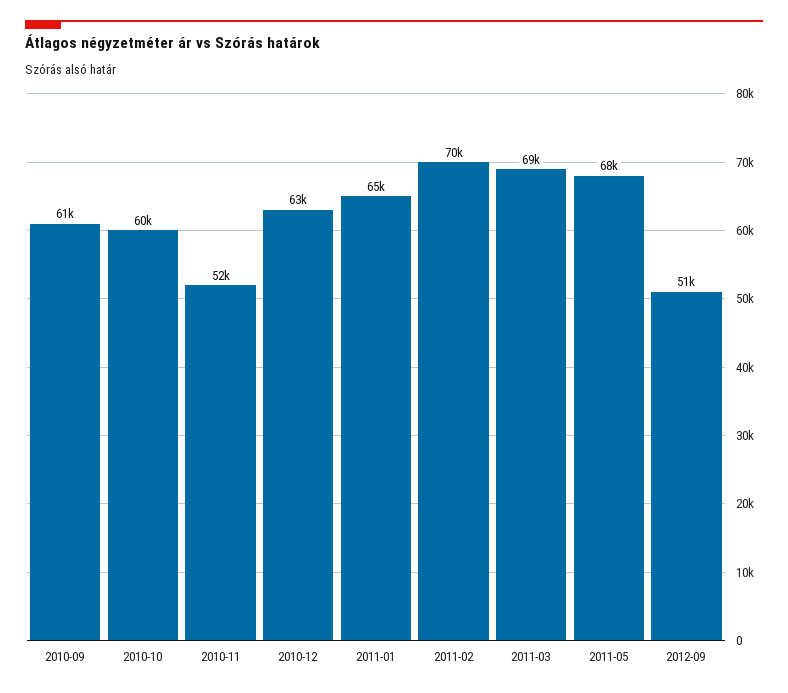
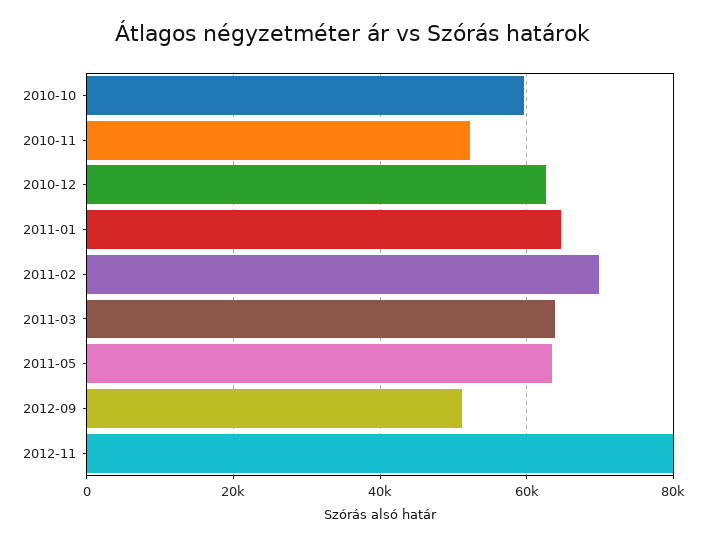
2010-09: 61000 -> none
2011-03: 69000 -> 64000
2011-05: 68000 -> 64000
2012-11: none -> 80000

